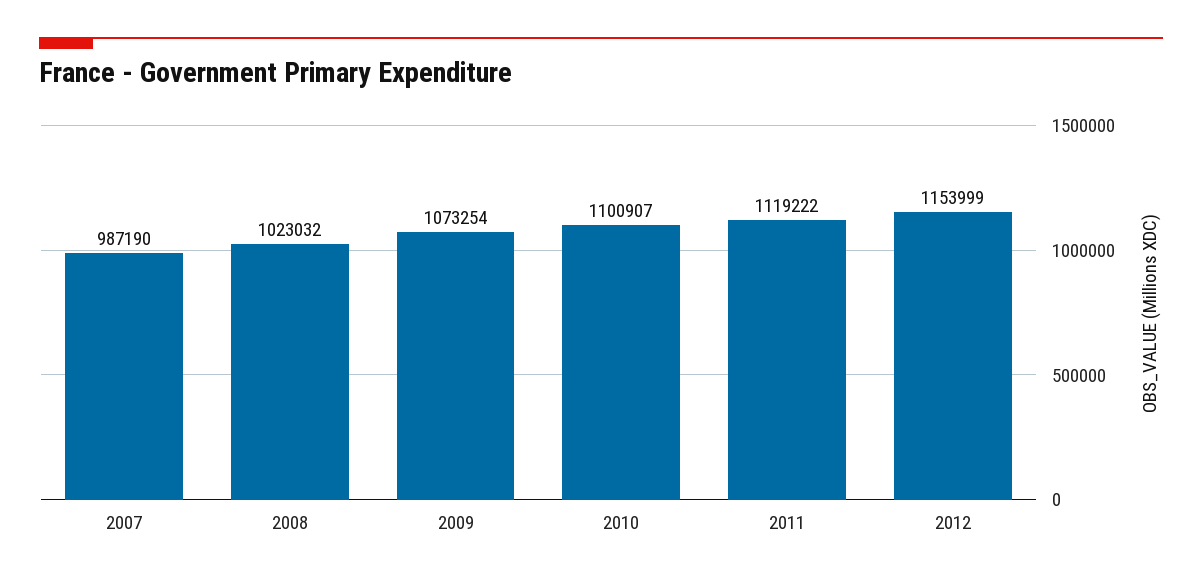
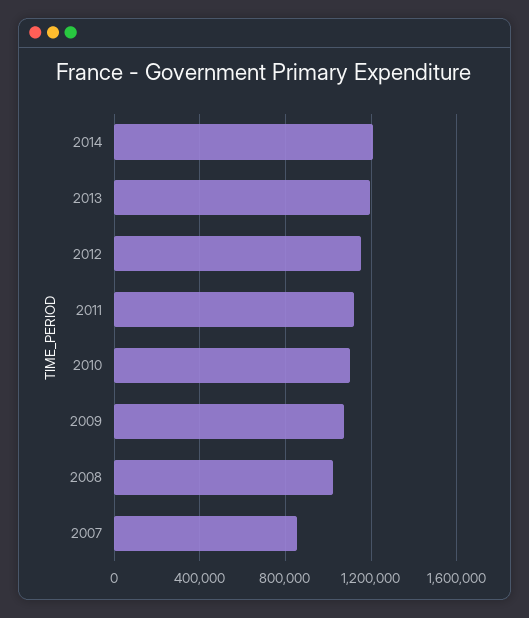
2007: 987190 -> 850000
2014: none -> 1200000
2013: none -> 1200000

